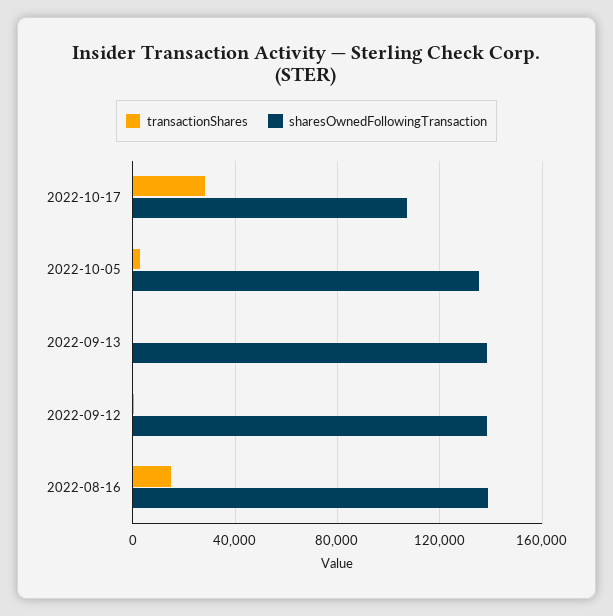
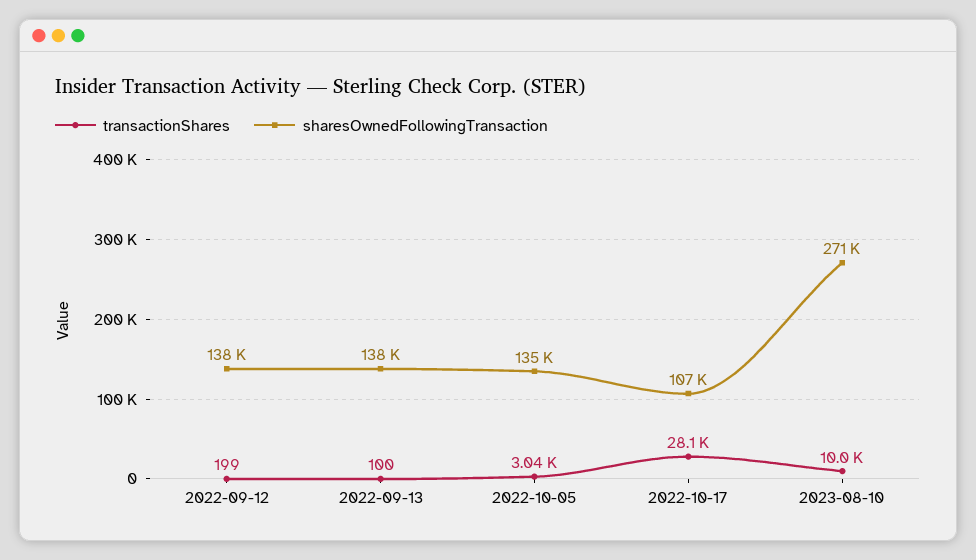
transactionShares, 2022-08-16: 15000 -> none
sharesOwnedFollowingTransaction, 2022-08-16: 140000 -> none
transactionShares, 2023-08-10: none -> 10000
sharesOwnedFollowingTransaction, 2023-08-10: none -> 271000

